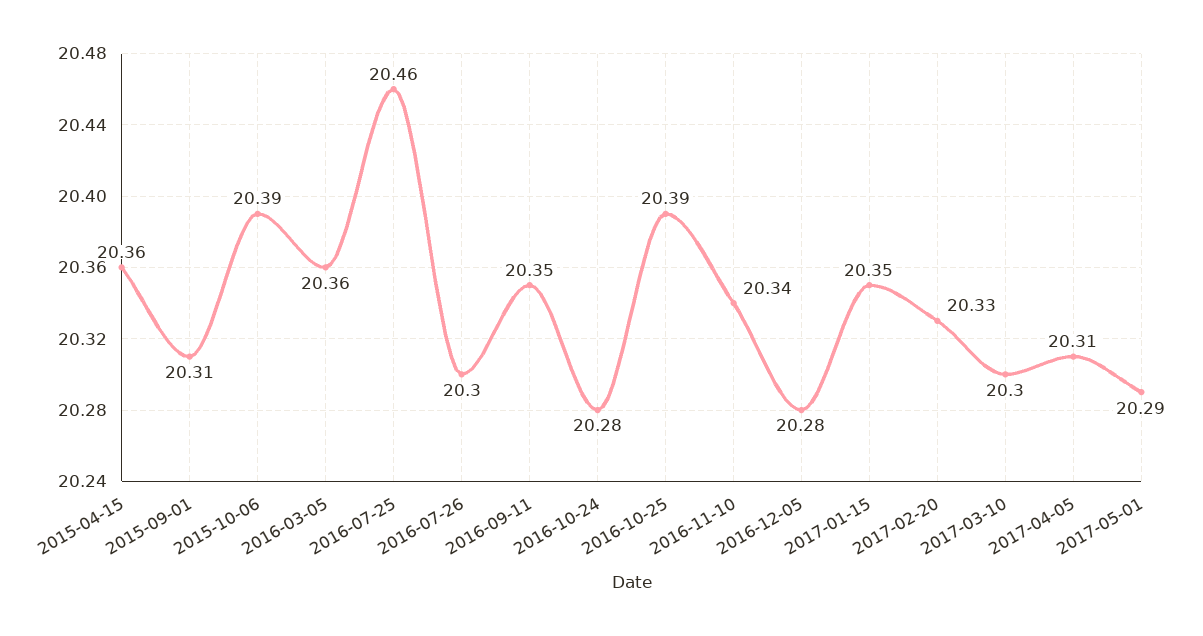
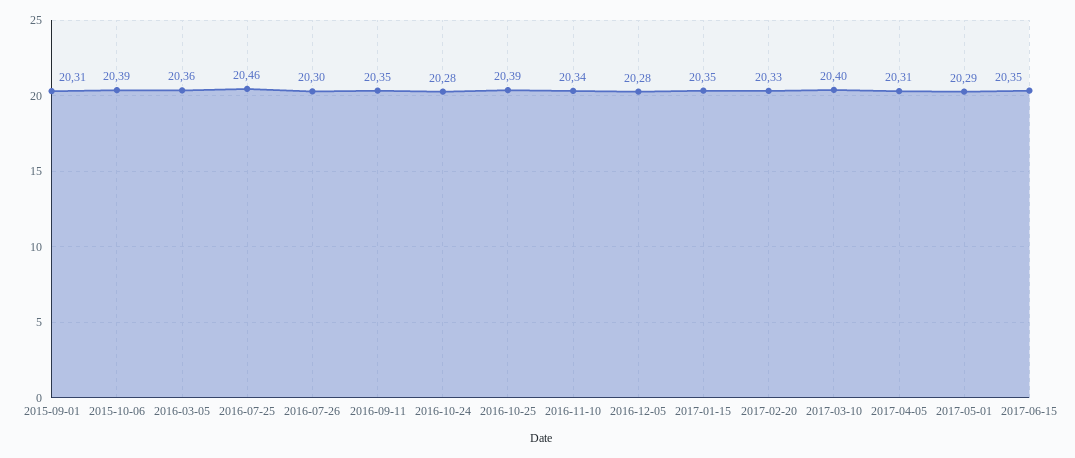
2015-04-15: 20.36 -> none
2017-03-10: 20.3 -> 20.4
2017-06-15: none -> 20.35

